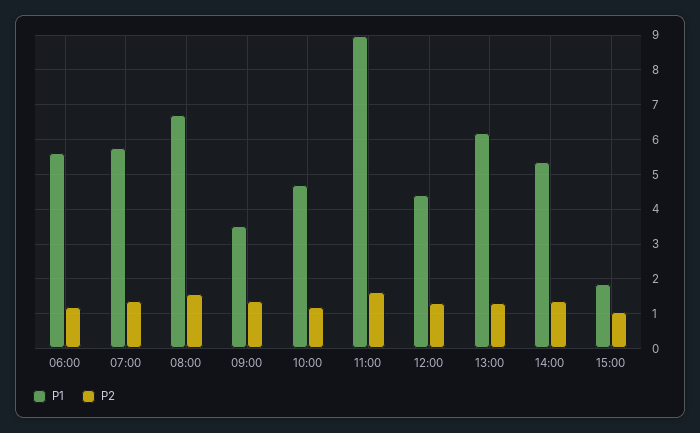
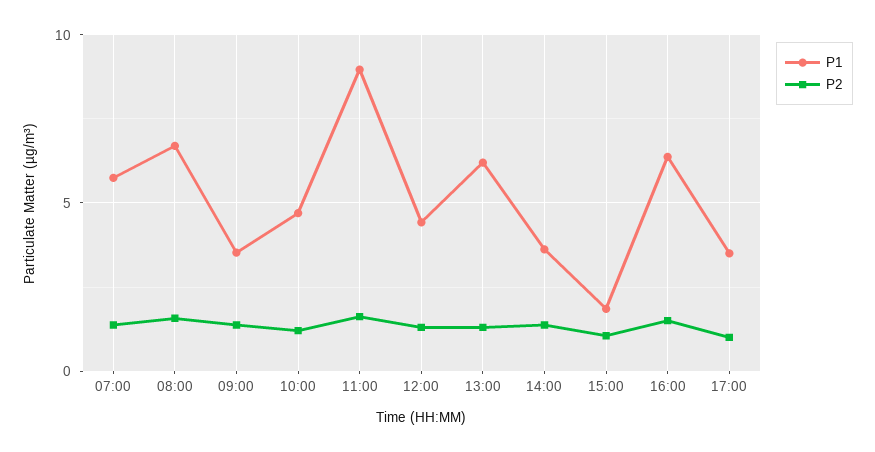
P1, 06:00: 5.6 -> none
P2, 06:00: 1.2 -> none
P1, 14:00: 5.4 -> 3.5
P1, 16:00: none -> 6.5
P2, 16:00: none -> 1.5
P1, 17:00: none -> 3.5
P2, 17:00: none -> 1

